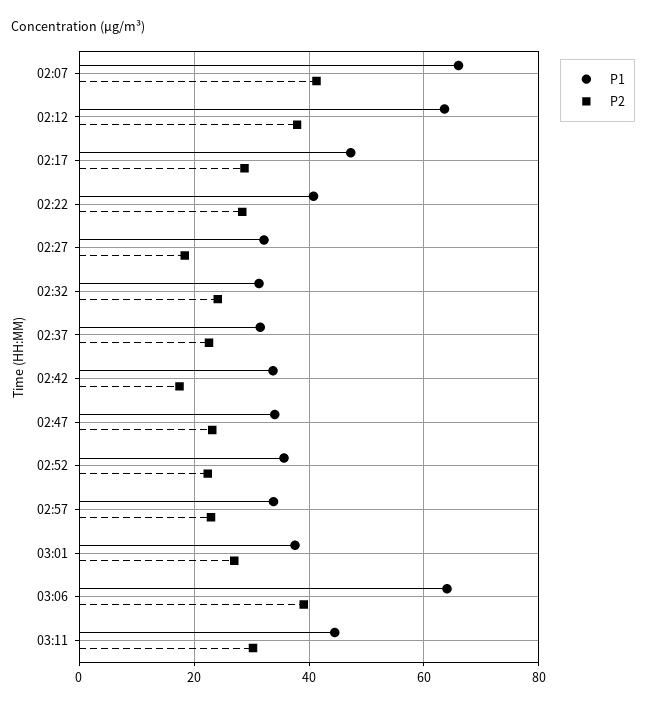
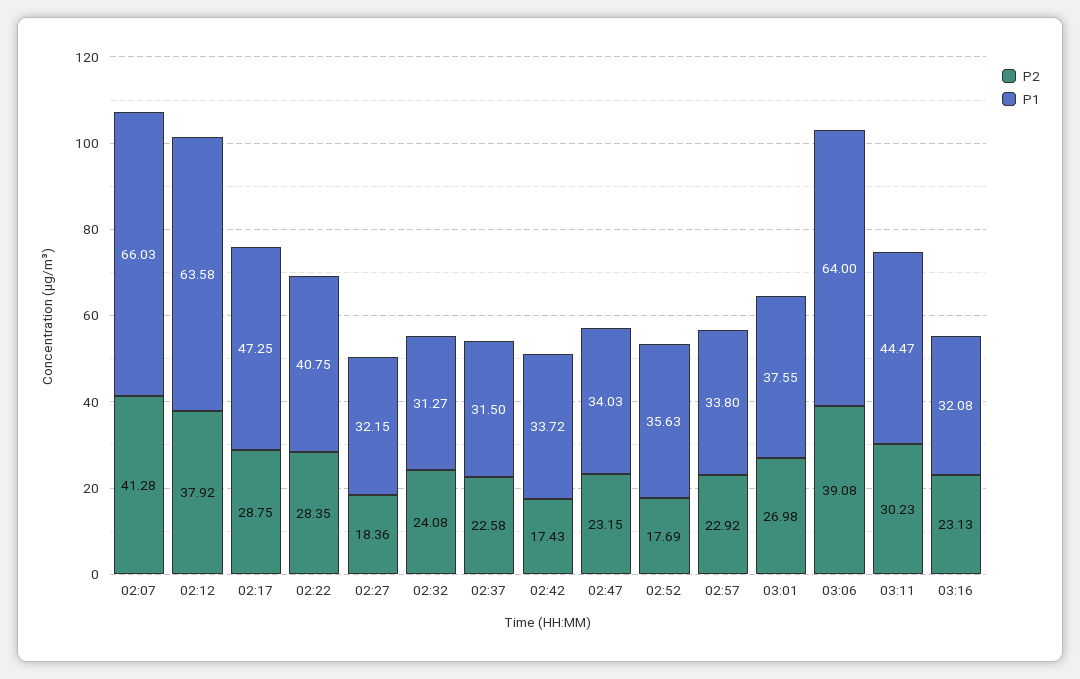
P2, 02:52: 22 -> 17.69
P2, 03:16: none -> 23.13
P1, 03:16: none -> 32.08

